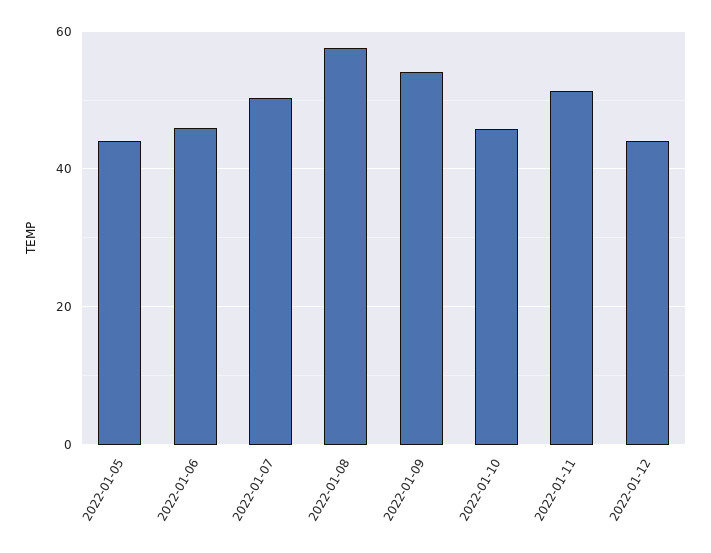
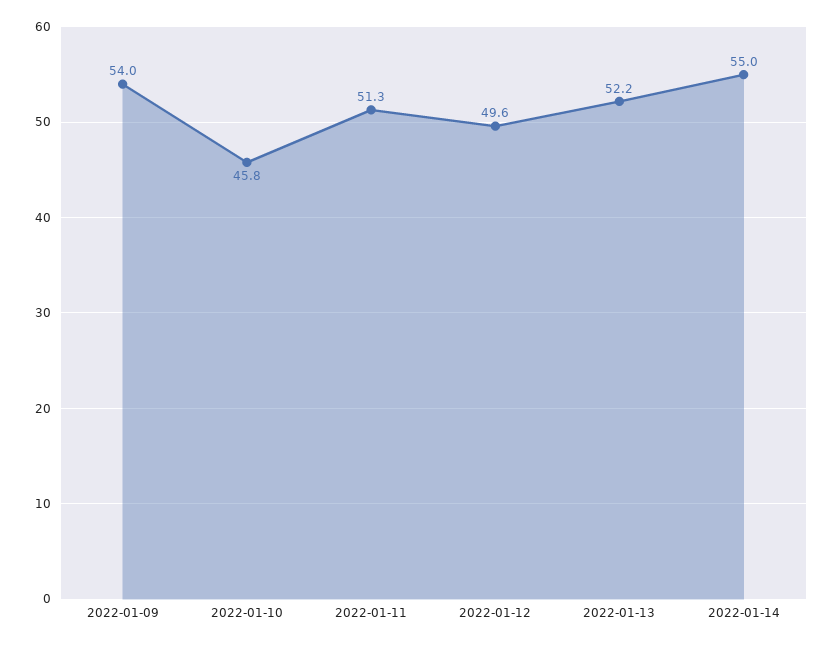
2022-01-05: 44 -> none
2022-01-06: 46 -> none
2022-01-07: 50 -> none
2022-01-08: 58 -> none
2022-01-12: 44 -> 49.6
2022-01-13: none -> 52.2
2022-01-14: none -> 55

